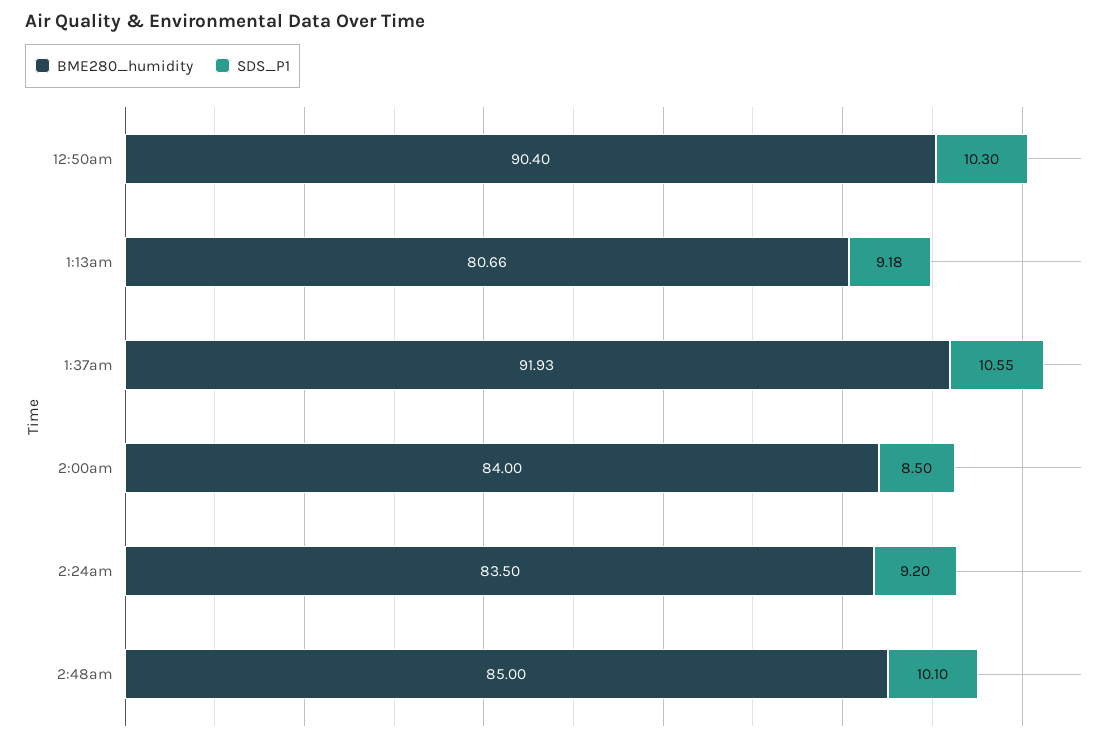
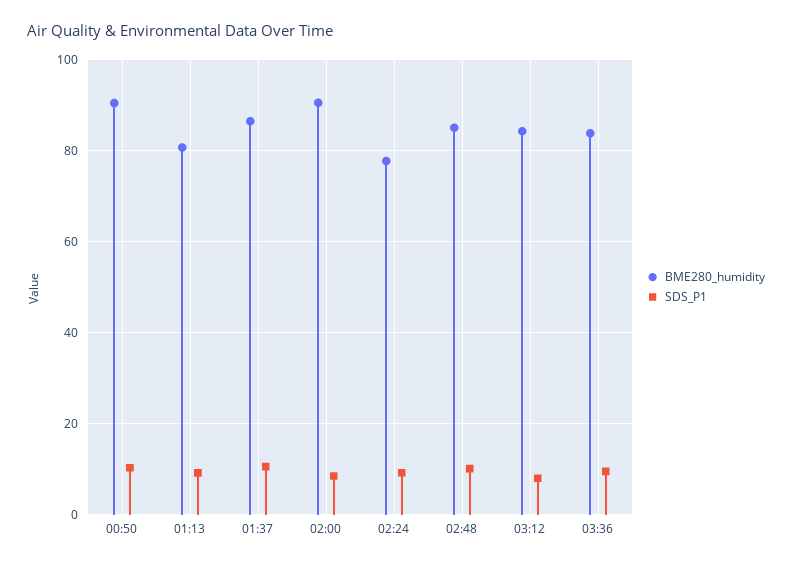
BME280_humidity, 1:37am: 91.93 -> 86
BME280_humidity, 2:00am: 84 -> 90
BME280_humidity, 2:24am: 83.5 -> 78
BME280_humidity, 03:12: none -> 84
SDS_P1, 03:12: none -> 8
BME280_humidity, 03:36: none -> 84
SDS_P1, 03:36: none -> 10

